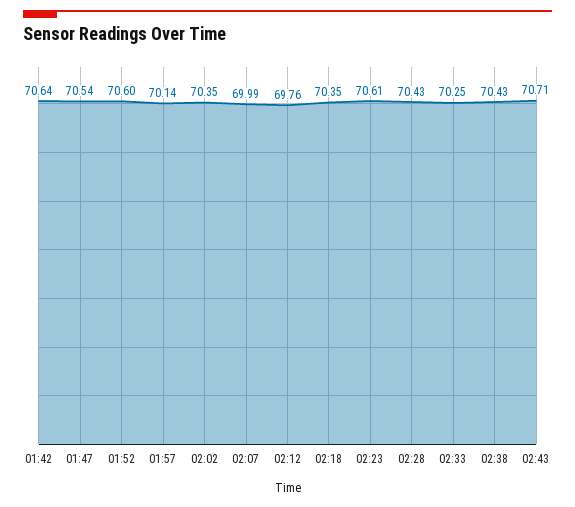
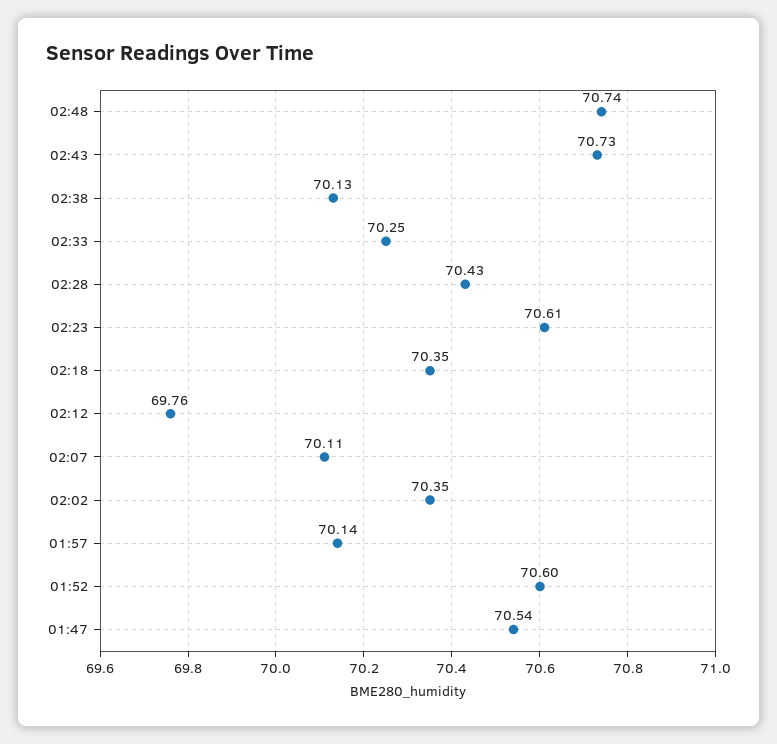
01:42: 70.64 -> none
02:07: 69.99 -> 70.11
02:38: 70.43 -> 70.13
02:43: 70.71 -> 70.73
02:48: none -> 70.74

